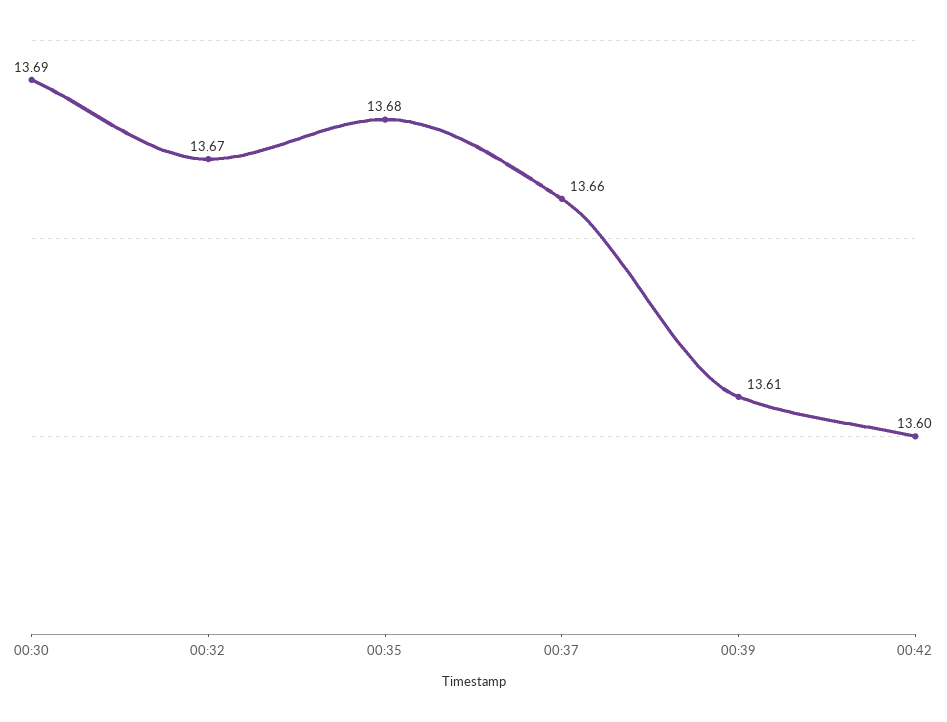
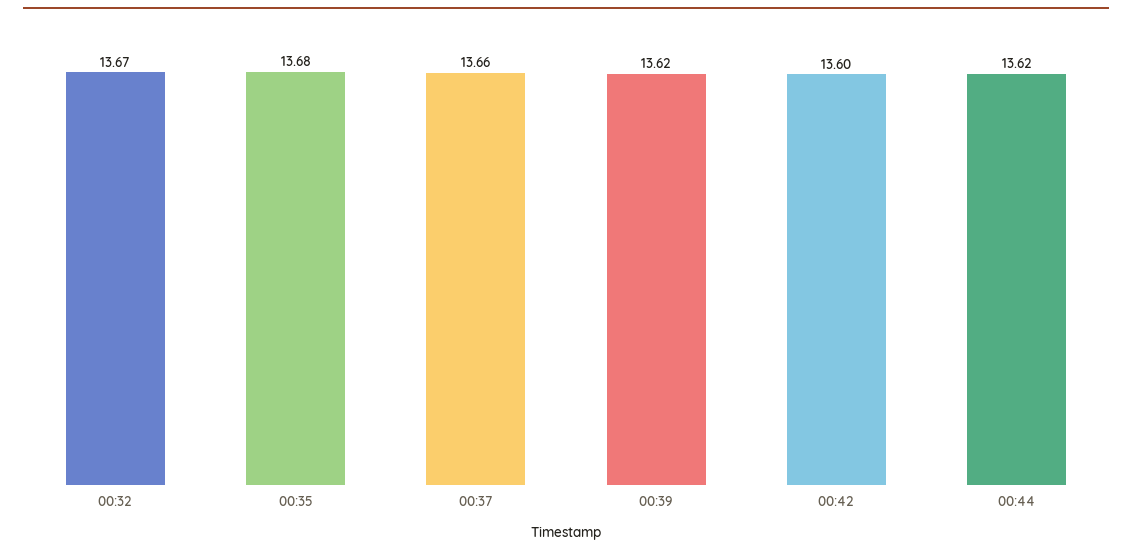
00:30: 13.69 -> none
00:39: 13.61 -> 13.62
00:44: none -> 13.62

